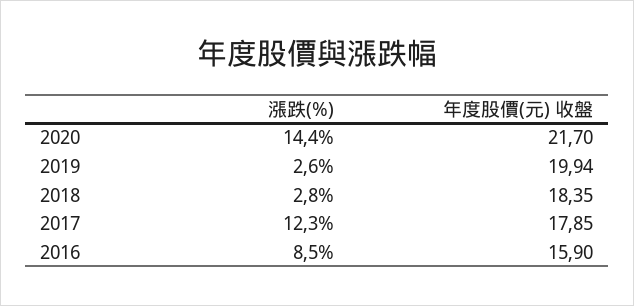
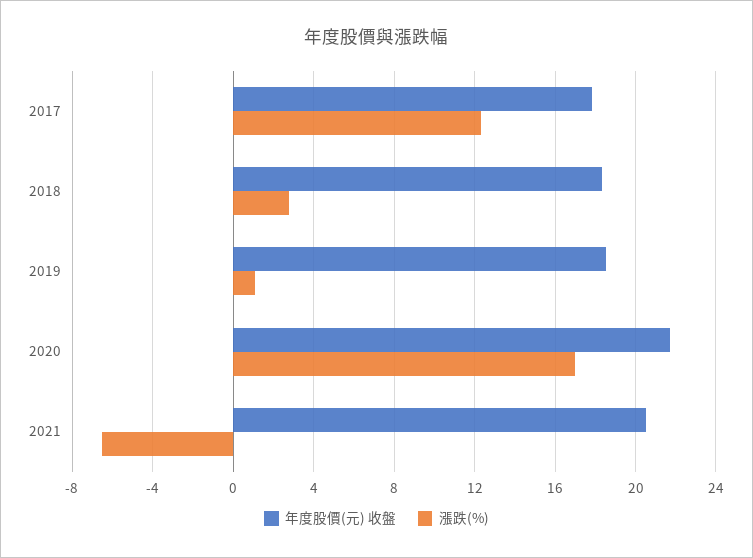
漲跌(%), 2020: 14.4 -> 17
漲跌(%), 2019: 2.6 -> 1
年度股價(元) 收盤, 2019: 19.94 -> 18.5
漲跌(%), 2016: 8.5 -> none
年度股價(元) 收盤, 2016: 15.9 -> none
年度股價(元) 收盤, 2021: none -> 20.5
漲跌(%), 2021: none -> -6.5

